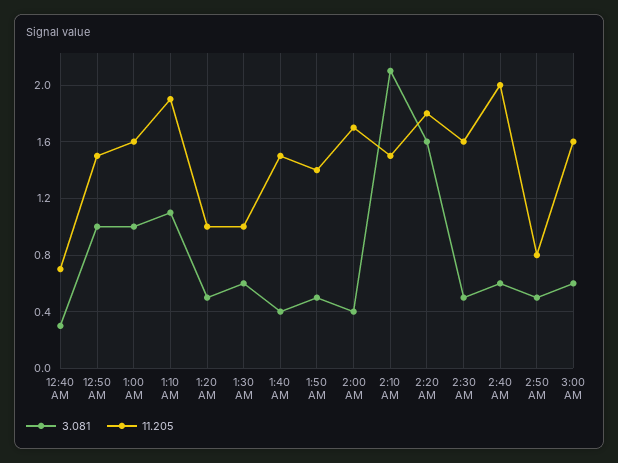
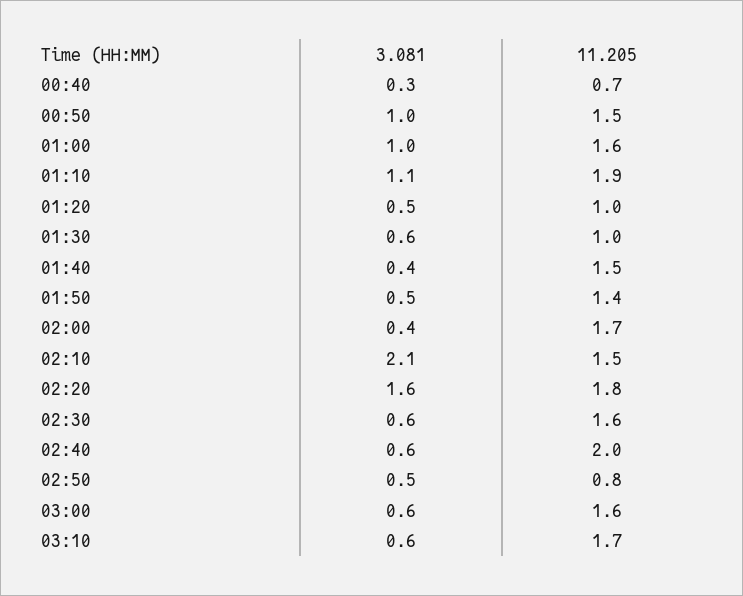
3.081, 2:30 AM: 0.5 -> 0.6
3.081, 03:10: none -> 0.6
11.205, 03:10: none -> 1.7

